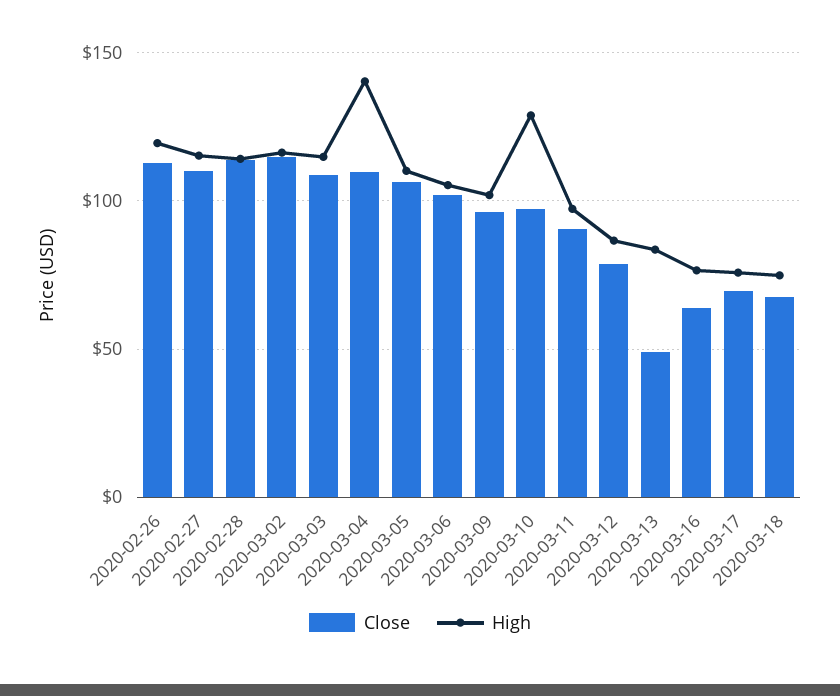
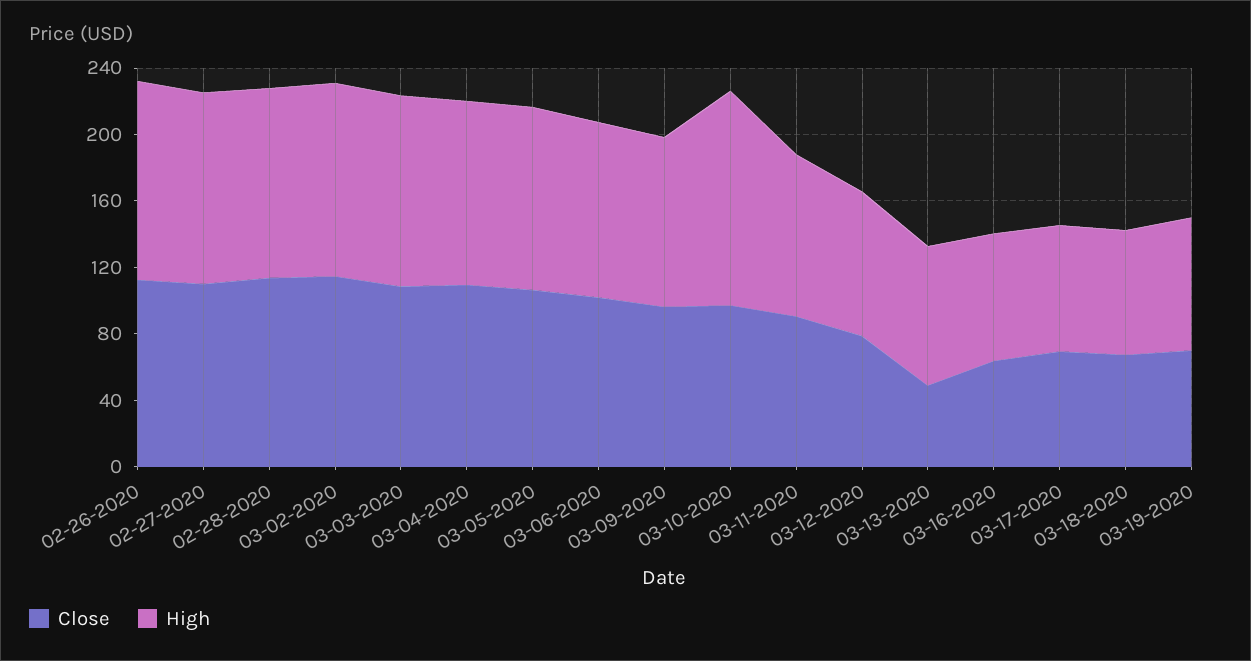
High, 2020-03-04: 140 -> 110
Close, 03-19-2020: none -> 70
High, 03-19-2020: none -> 80

